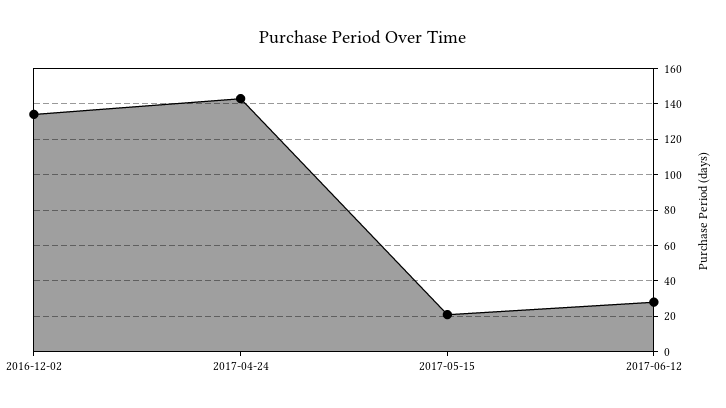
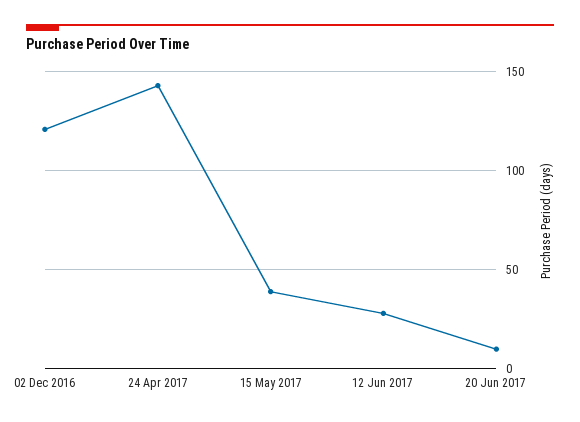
2016-12-02: 135 -> 120
2017-05-15: 20 -> 40
20 Jun 2017: none -> 10

